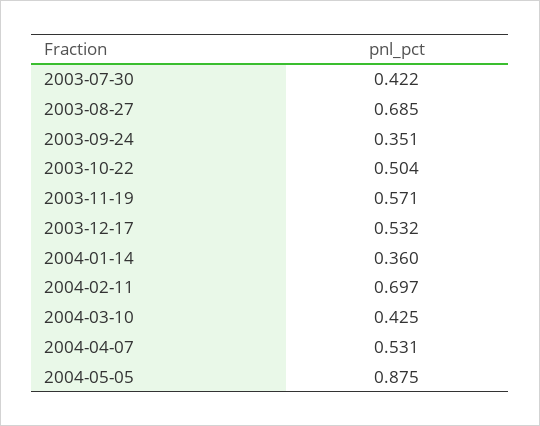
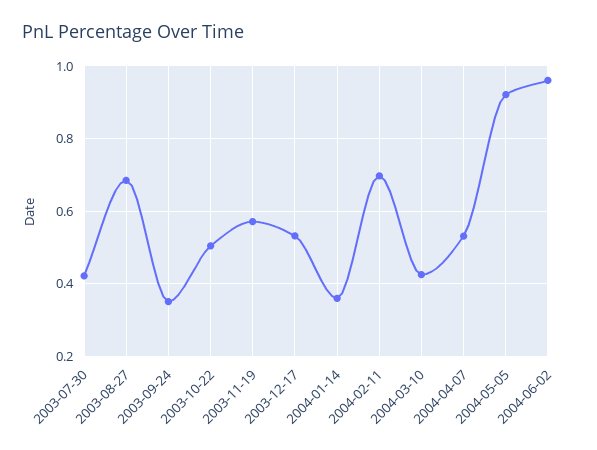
2004-05-05: 0.875 -> 0.92
2004-06-02: none -> 0.96

